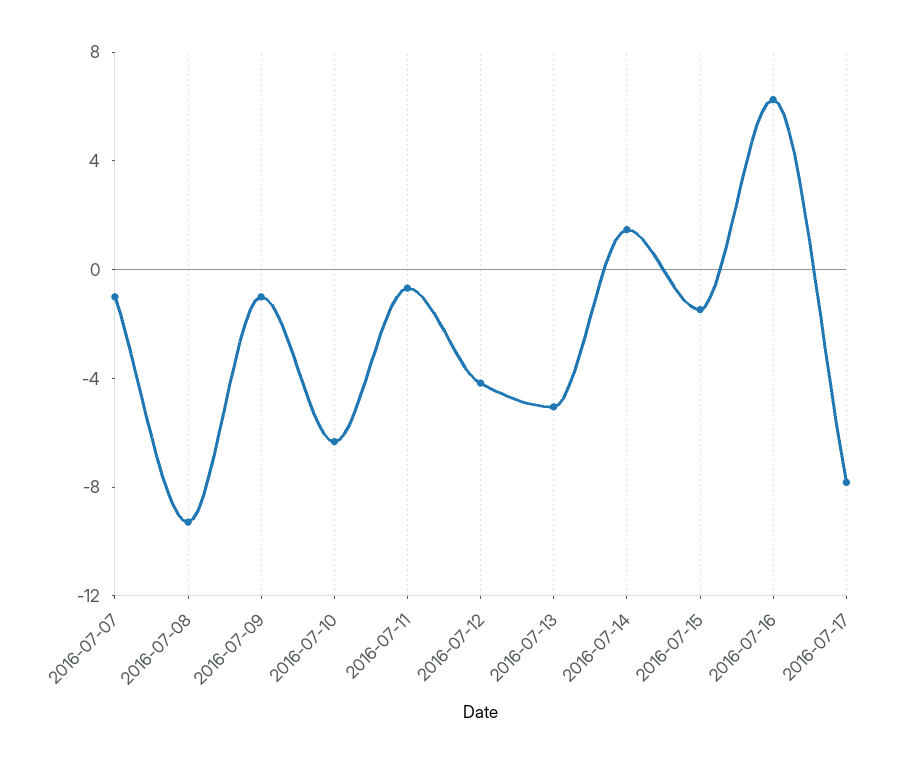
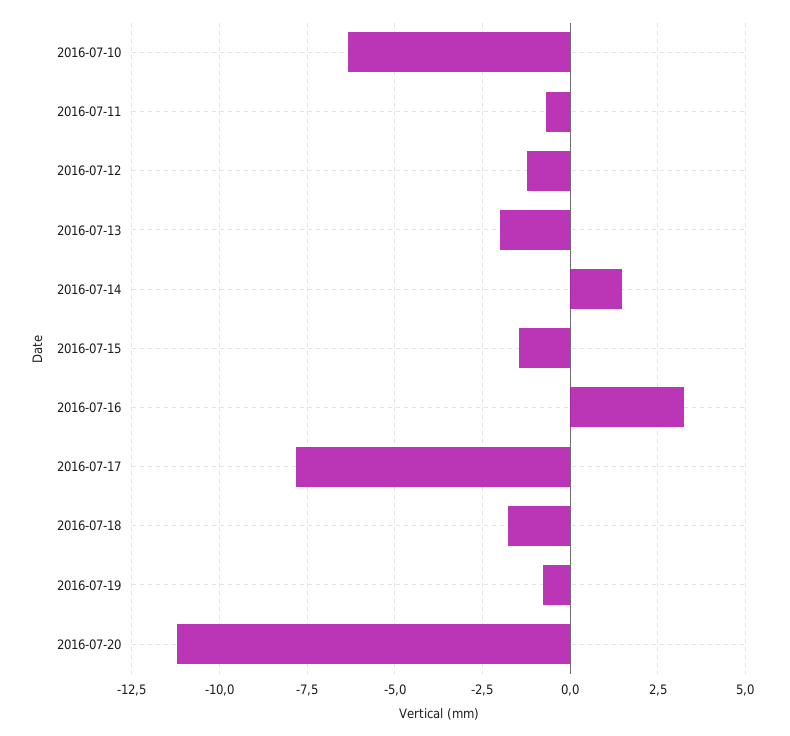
2016-07-07: -1 -> none
2016-07-08: -9 -> none
2016-07-09: -1 -> none
2016-07-12: -4 -> -1.25
2016-07-13: -5 -> -2
2016-07-16: 6 -> 3.25
2016-07-18: none -> -1.75
2016-07-19: none -> -0.75
2016-07-20: none -> -11.25

